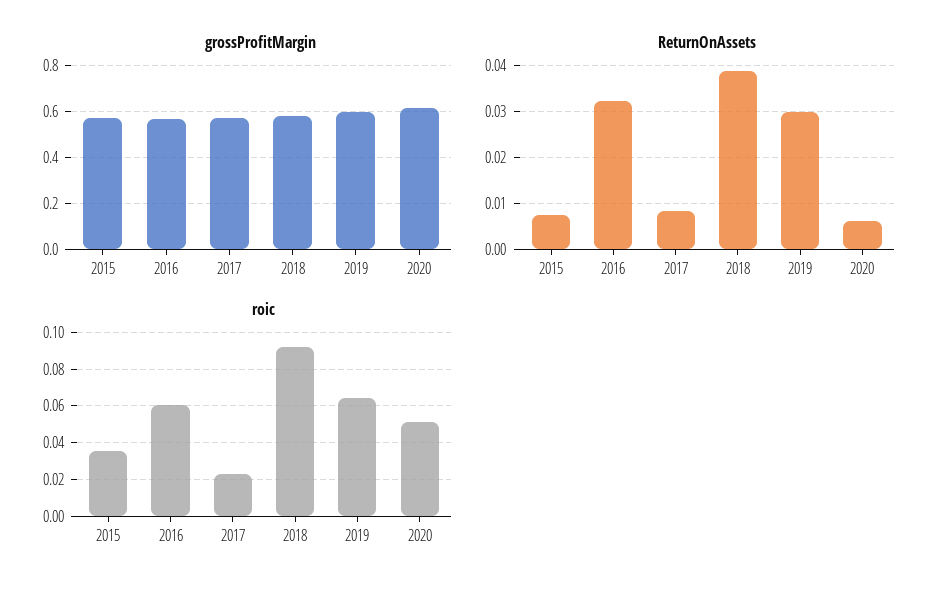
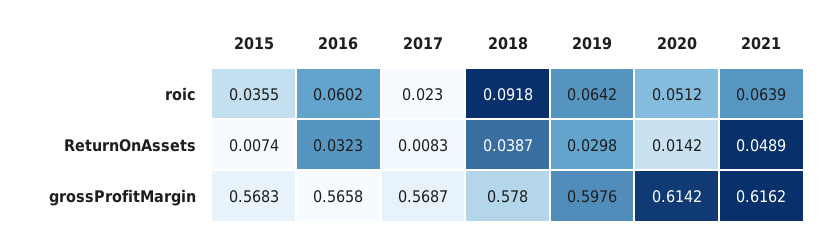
ReturnOnAssets, 2020: 0.006 -> 0.0142
roic, 2021: none -> 0.0639
ReturnOnAssets, 2021: none -> 0.0489
grossProfitMargin, 2021: none -> 0.6162

